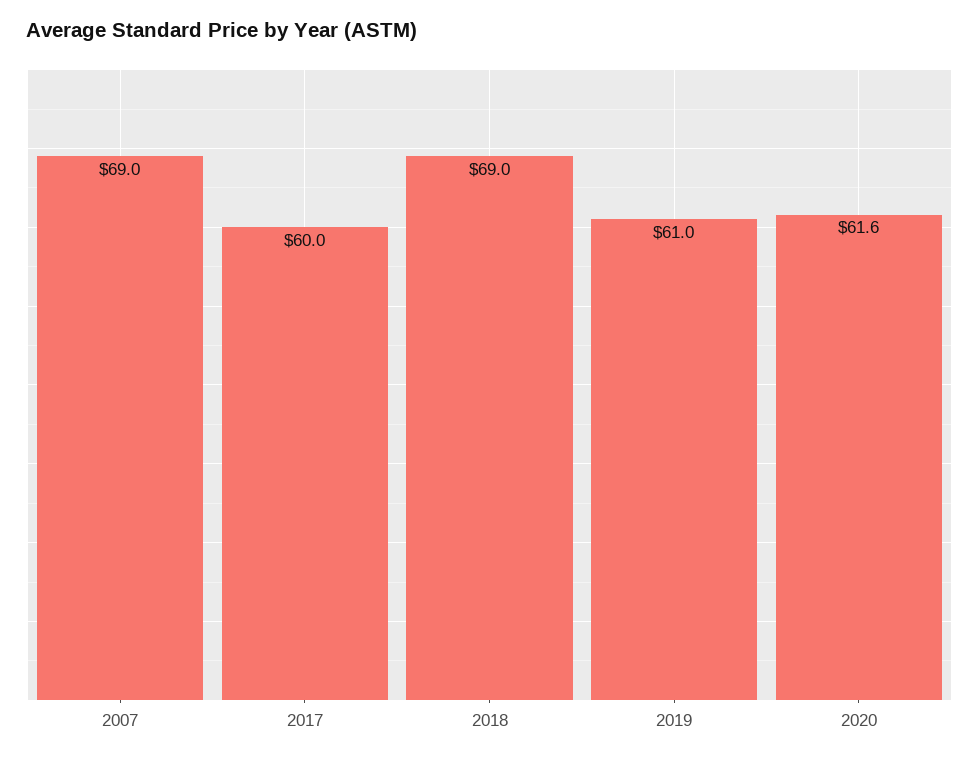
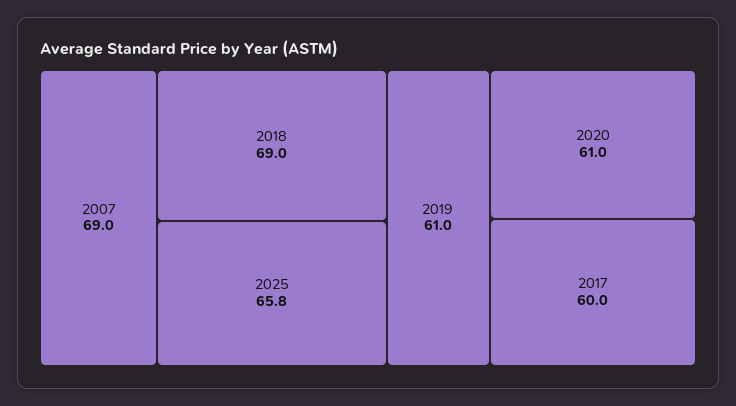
2020: 61.6 -> 61
2025: none -> 65.8

